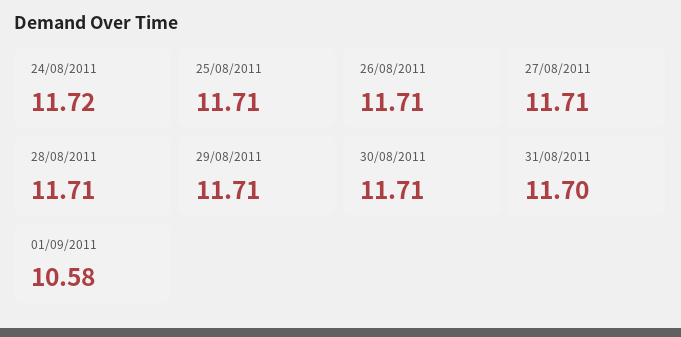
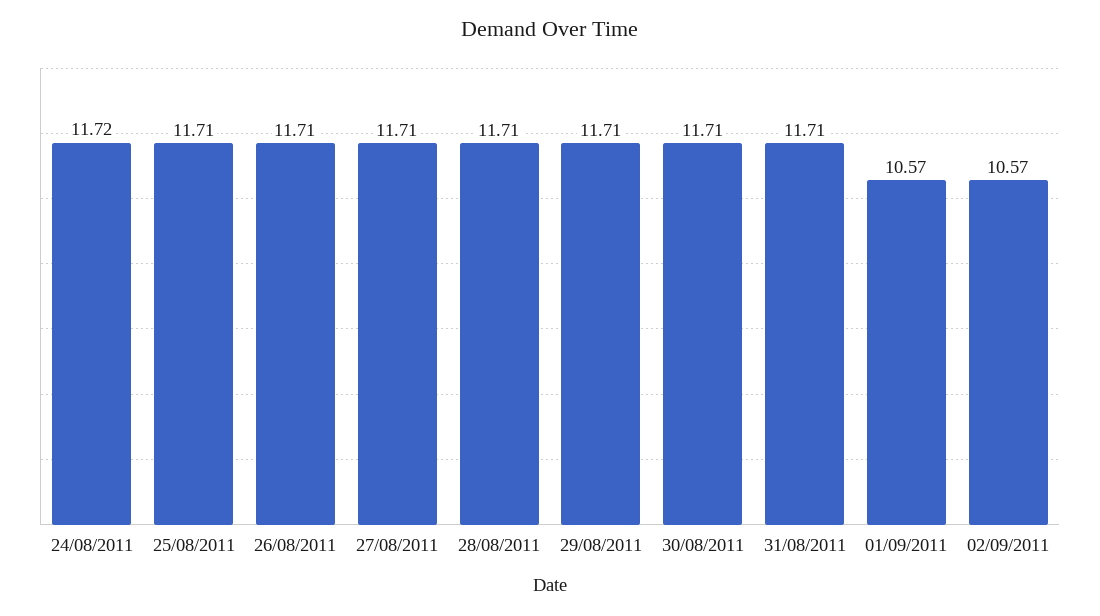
31/08/2011: 11.7 -> 11.71
01/09/2011: 10.58 -> 10.57
02/09/2011: none -> 10.57

